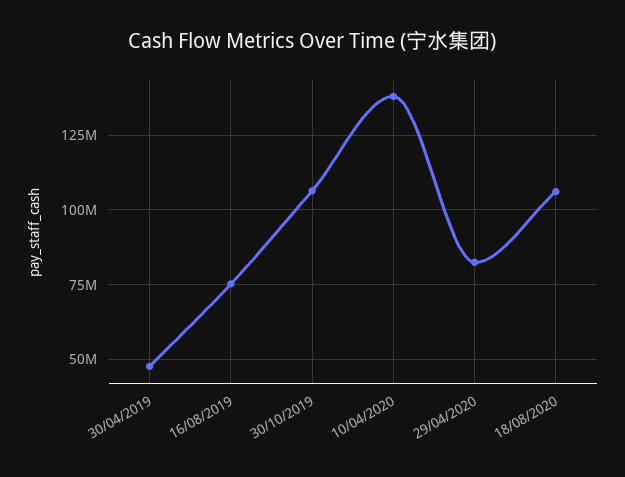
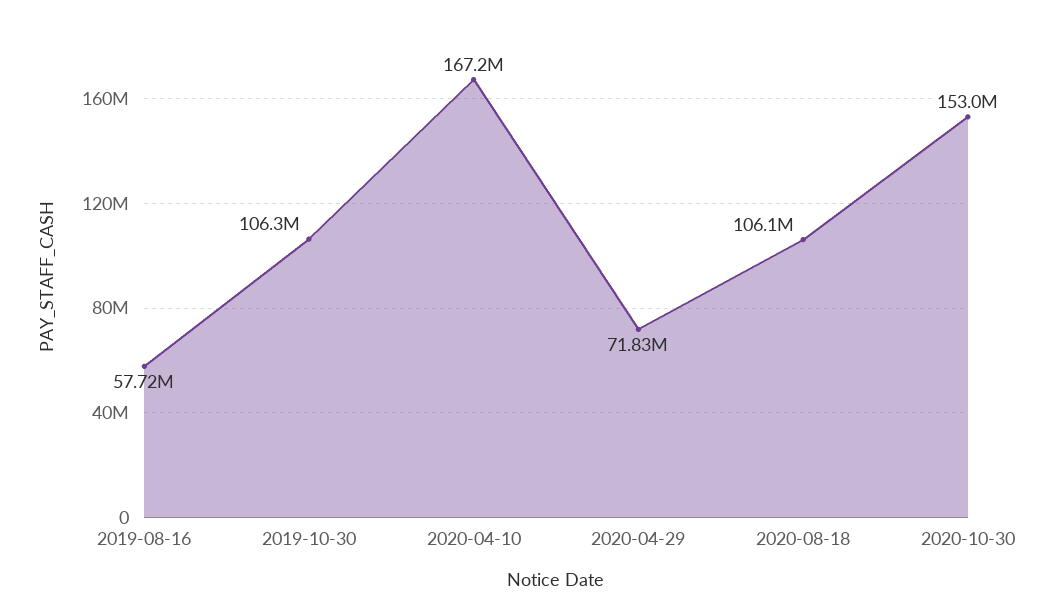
30/04/2019: 47500000 -> none
16/08/2019: 75000000 -> 57720000
10/04/2020: 137500000 -> 167200000
29/04/2020: 82500000 -> 71830000
2020-10-30: none -> 153000000

